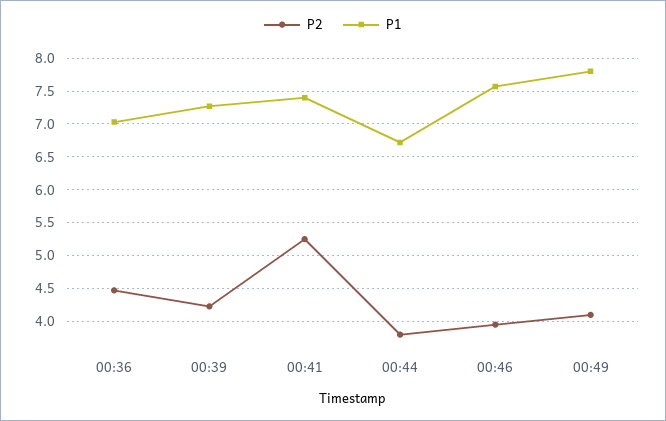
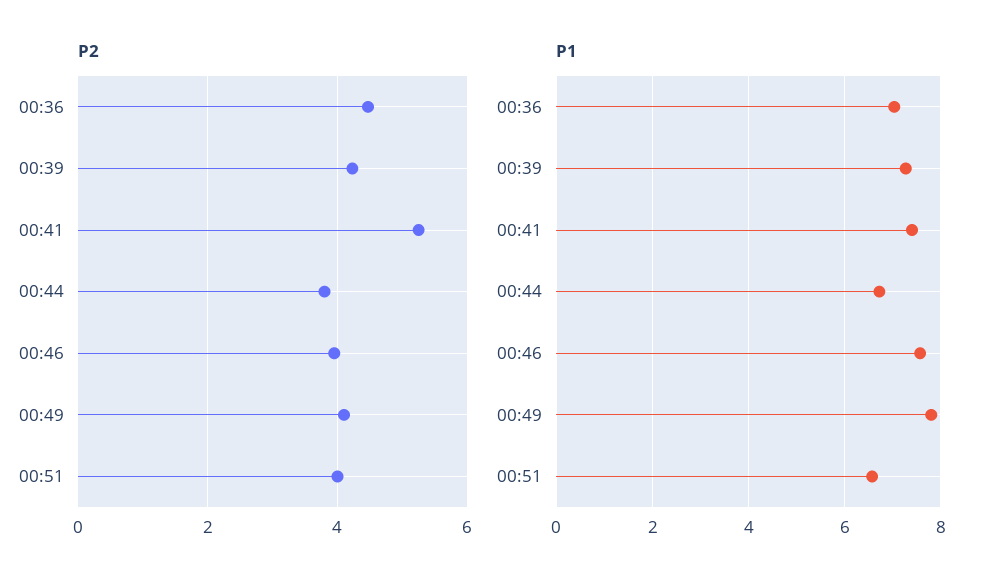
P2, 00:51: none -> 4
P1, 00:51: none -> 6.6

